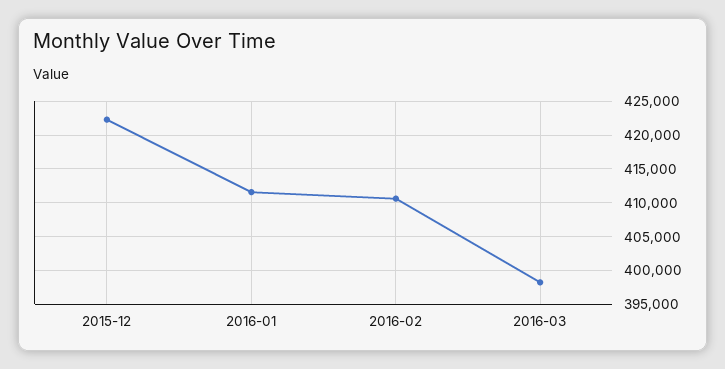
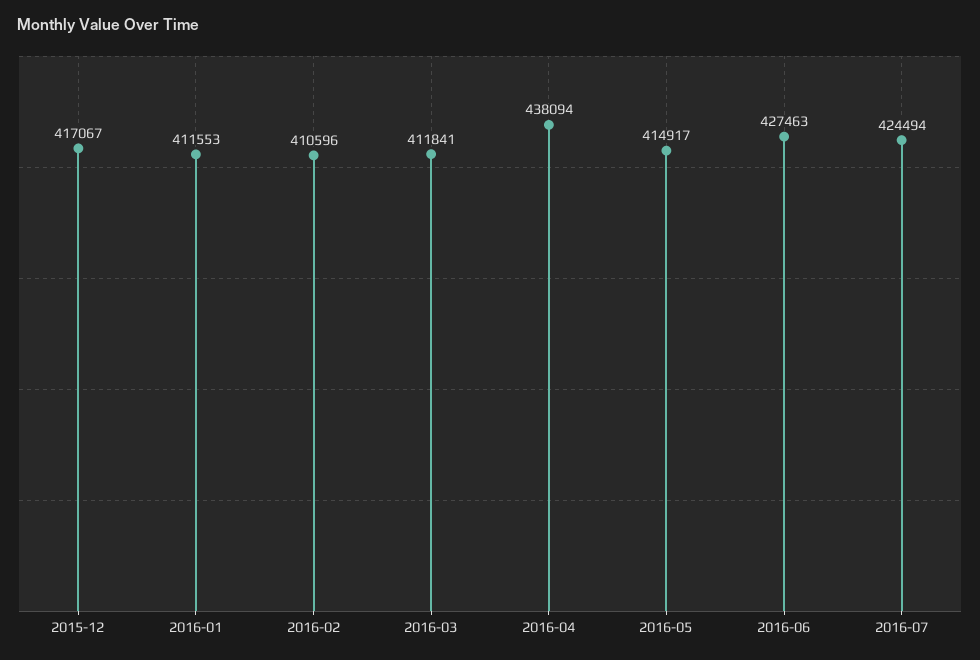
2015-12: 422000 -> 417067
2016-03: 398000 -> 411841
2016-04: none -> 438094
2016-05: none -> 414917
2016-06: none -> 427463
2016-07: none -> 424494

